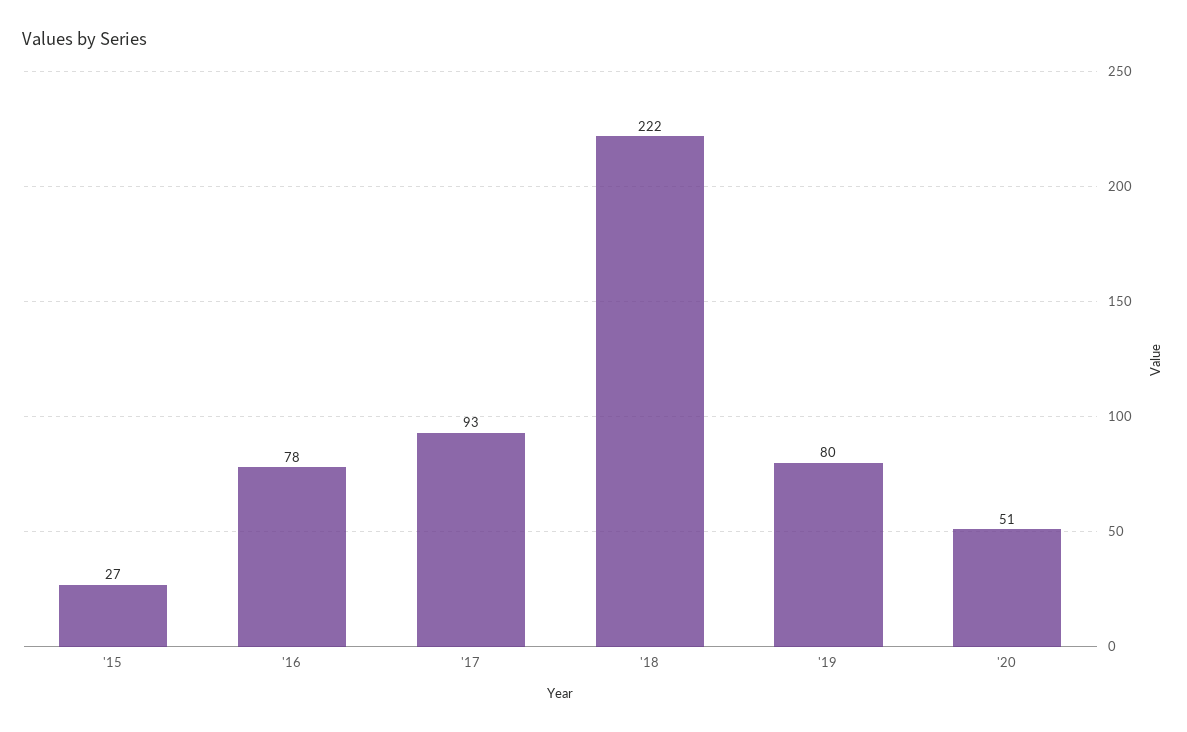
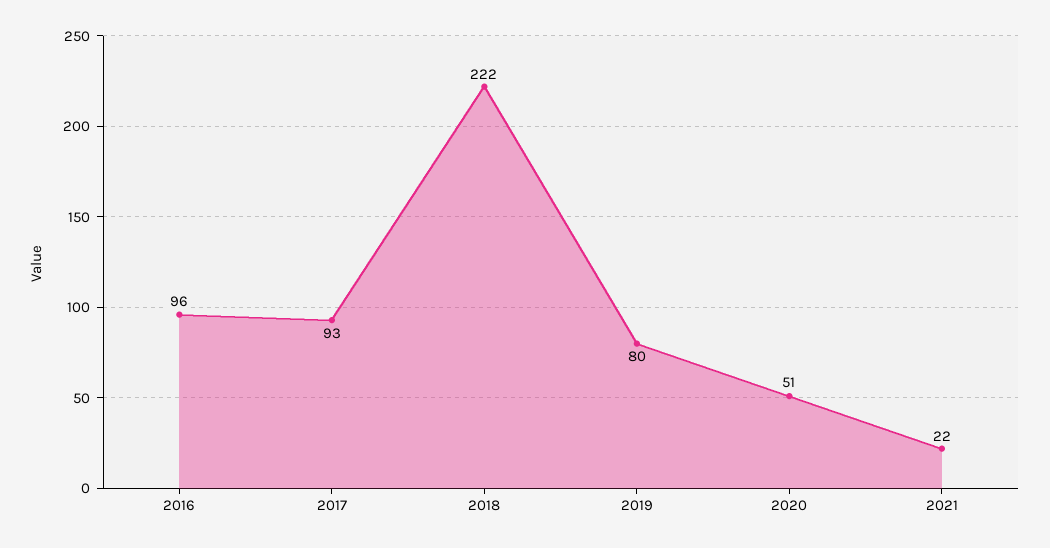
'15: 27 -> none
'16: 78 -> 96
2021: none -> 22

